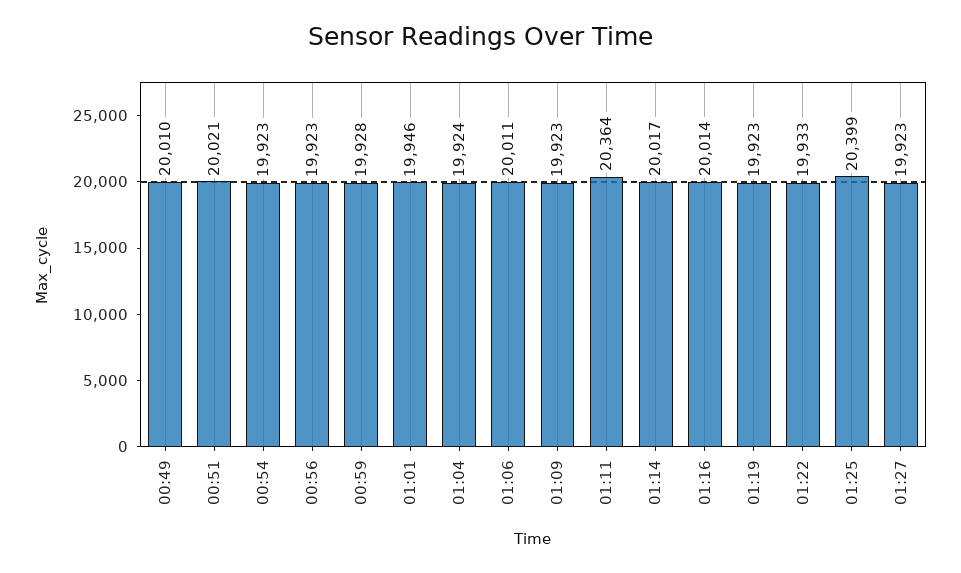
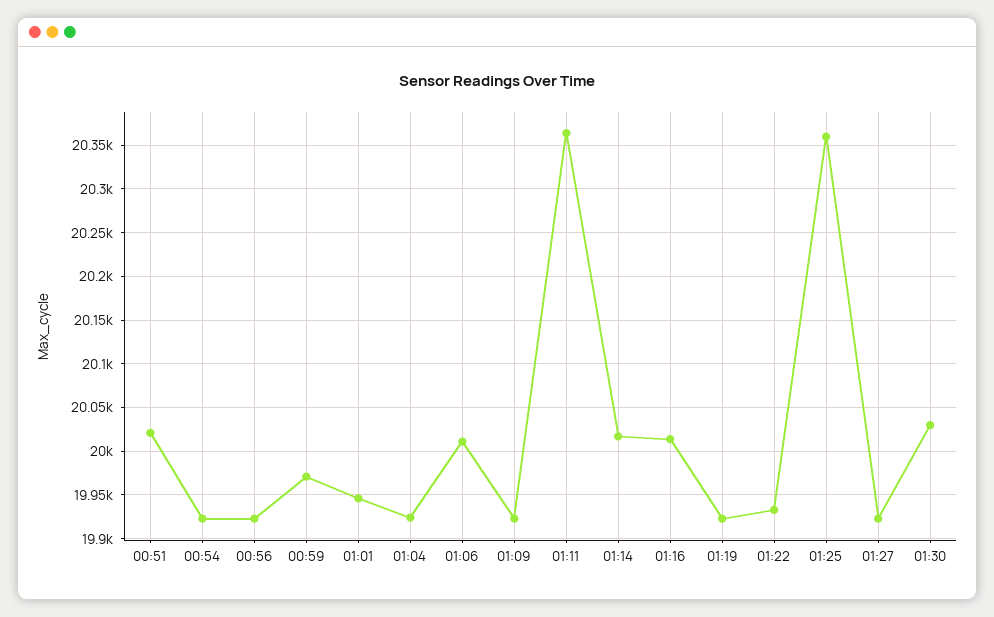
00:49: 20010 -> none
00:59: 19928 -> 19970
01:25: 20399 -> 20360
01:30: none -> 20030

